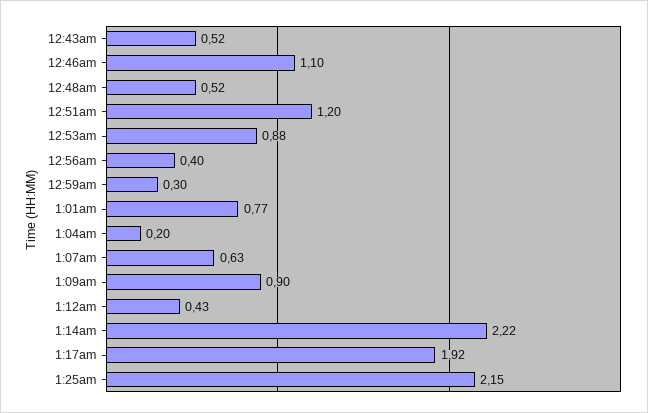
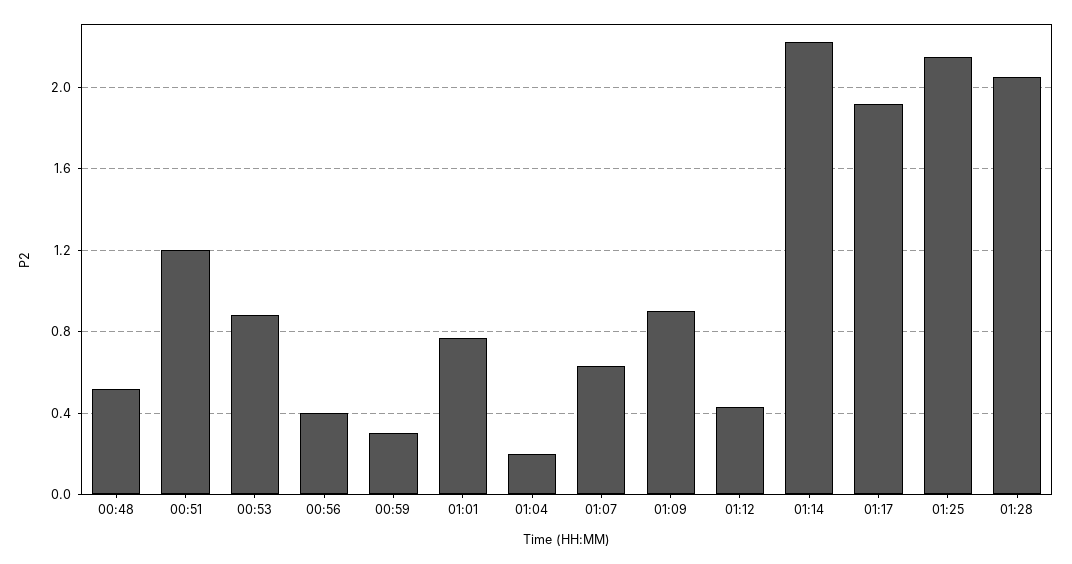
12:43am: 0.52 -> none
12:46am: 1.1 -> none
01:28: none -> 2.05

